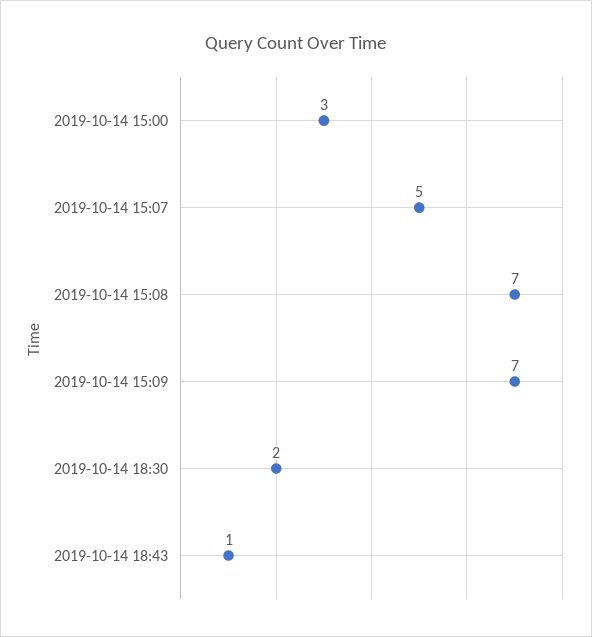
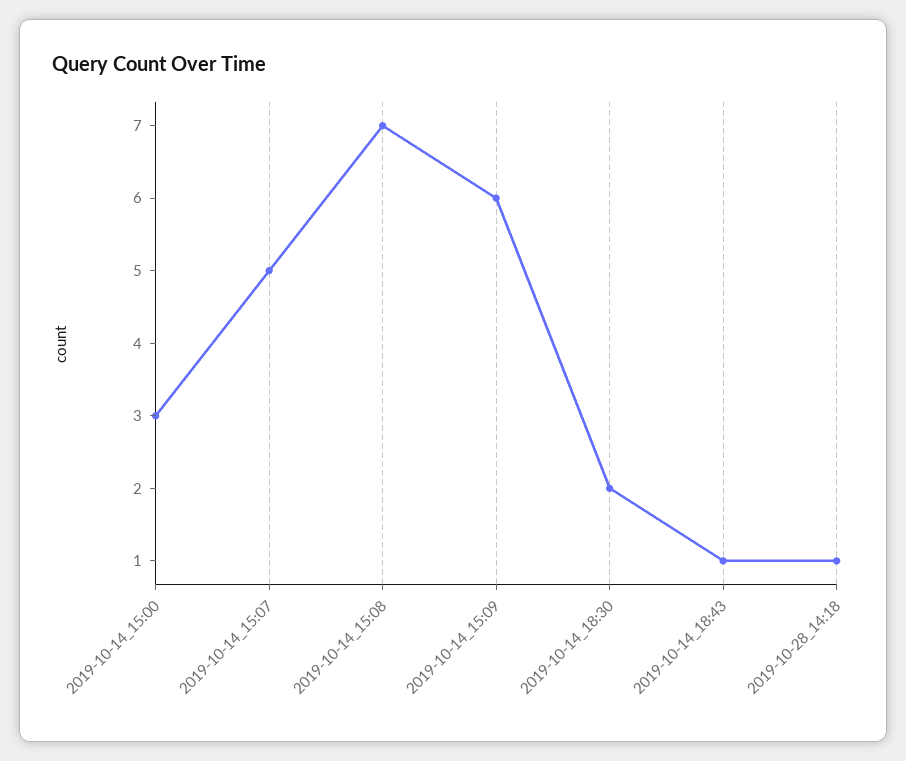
2019-10-14 15:09: 7 -> 6
2019-10-28_14:18: none -> 1

